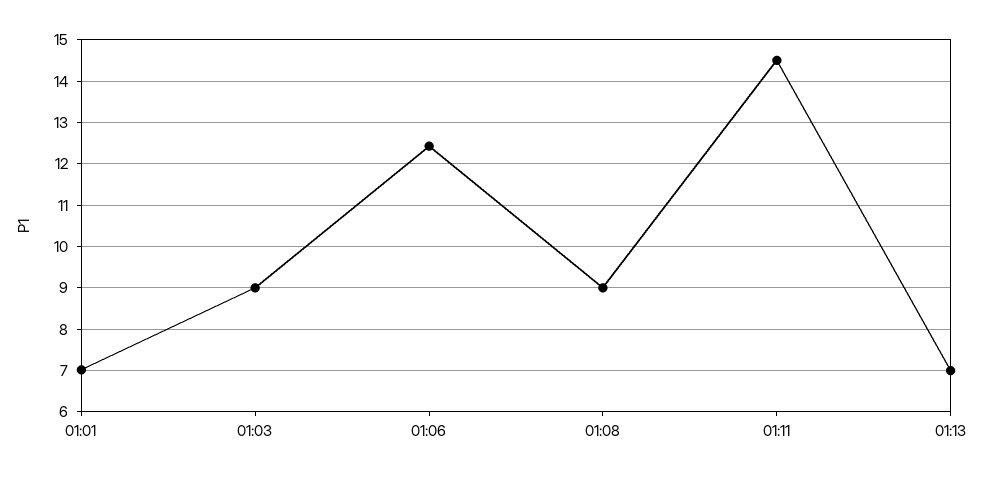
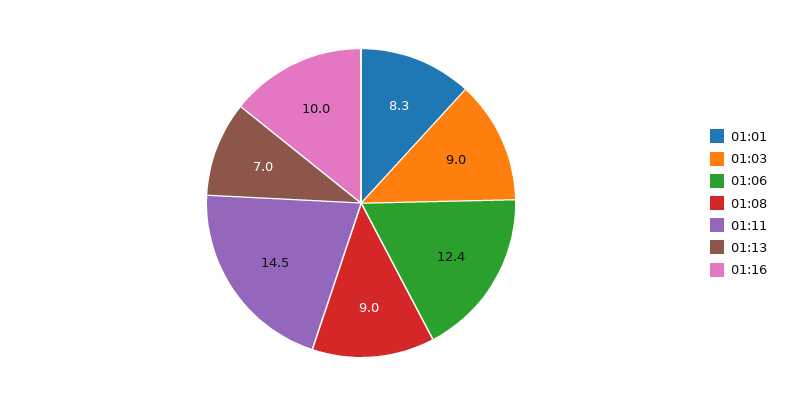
01:01: 7 -> 8.3
01:16: none -> 10

